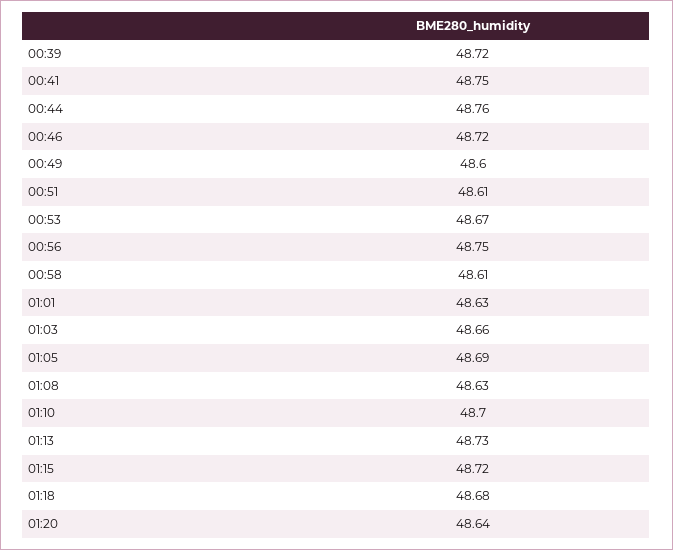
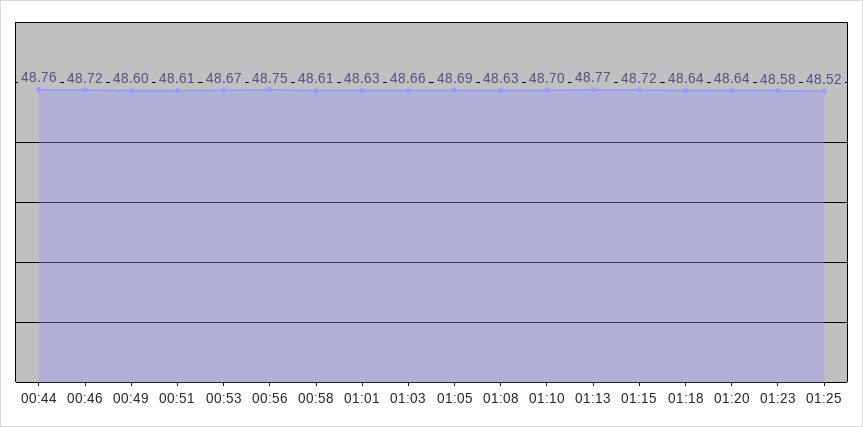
00:39: 48.72 -> none
00:41: 48.75 -> none
01:13: 48.73 -> 48.77
01:18: 48.68 -> 48.64
01:23: none -> 48.58
01:25: none -> 48.52

